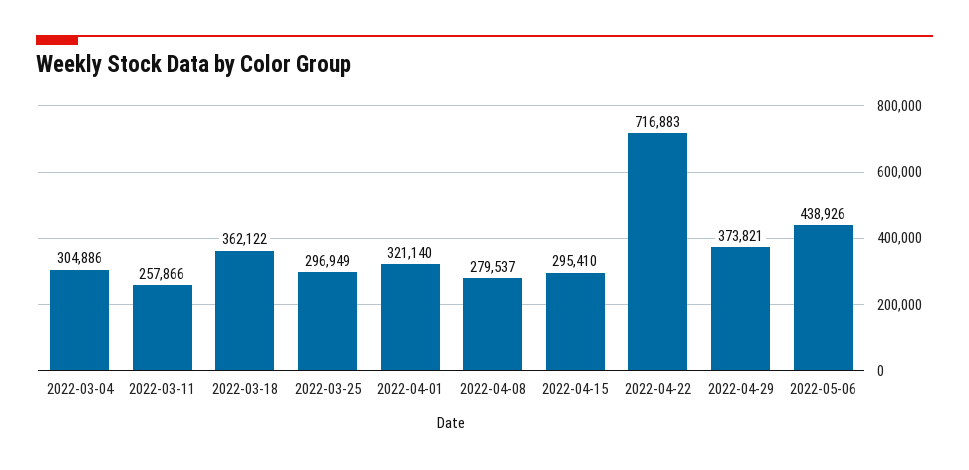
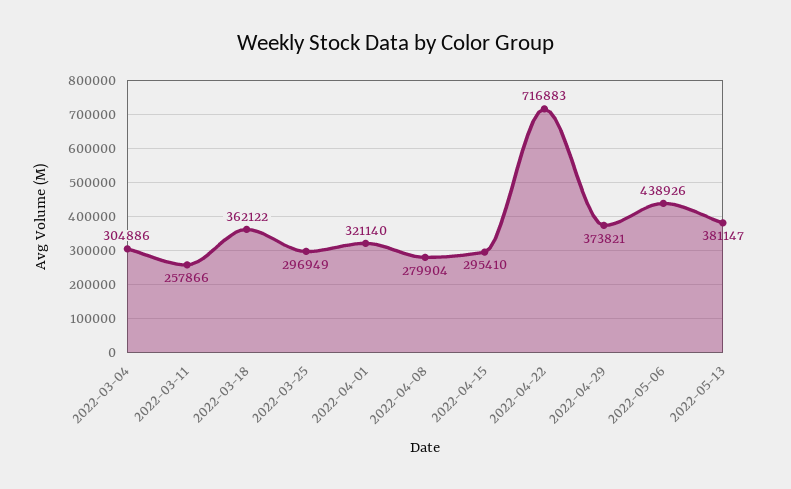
2022-04-08: 279537 -> 279904
2022-05-13: none -> 381147

